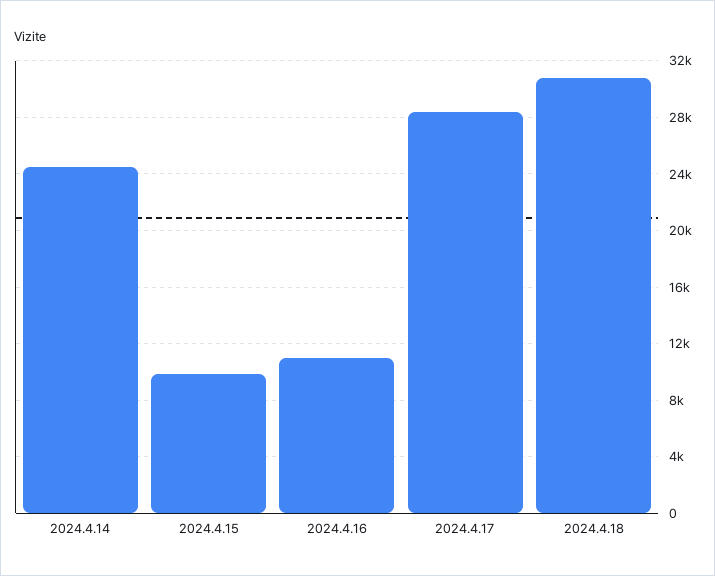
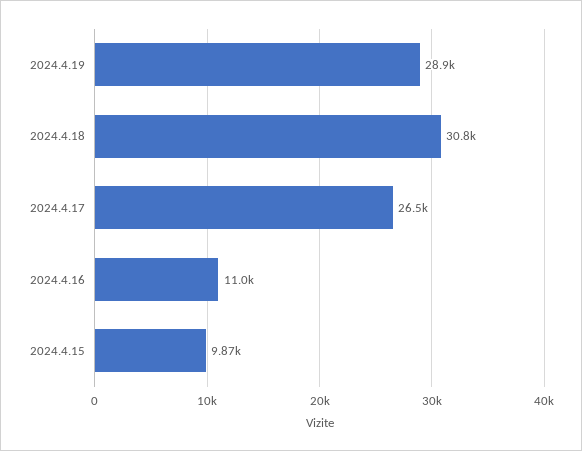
2024.4.14: 24500 -> none
2024.4.17: 28500 -> 26500
2024.4.19: none -> 28900

